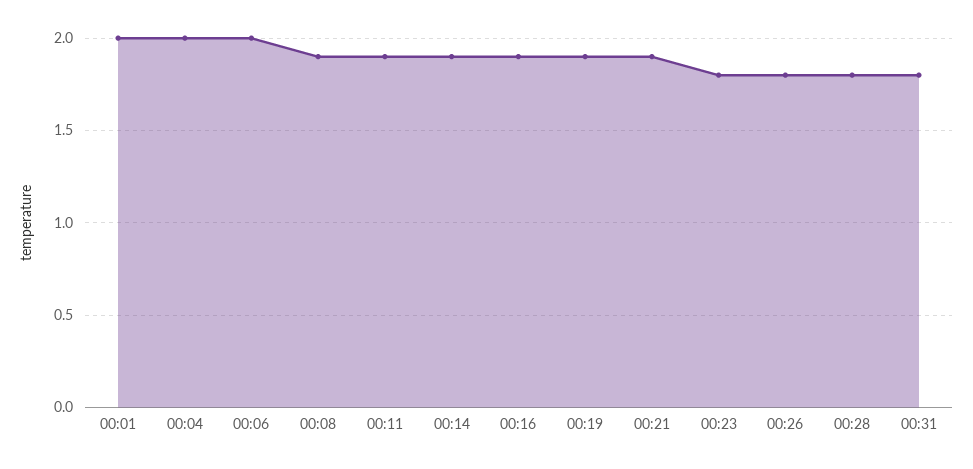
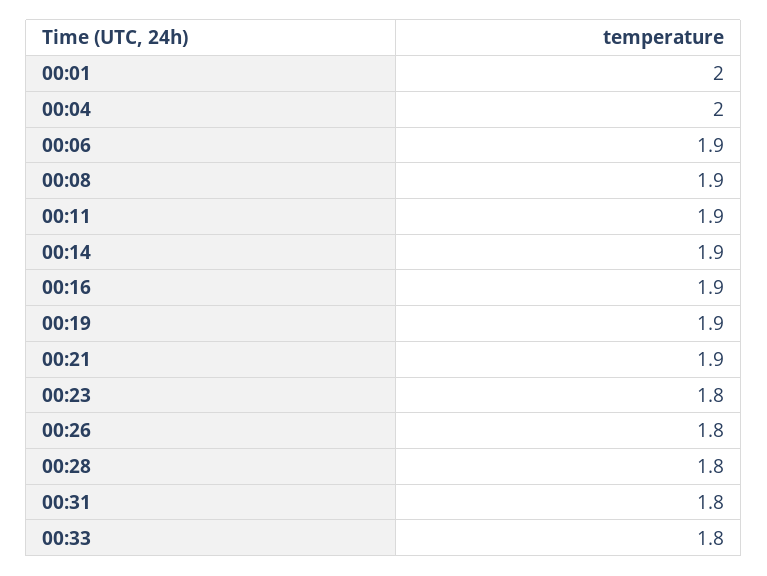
00:06: 2 -> 1.9
00:33: none -> 1.8

